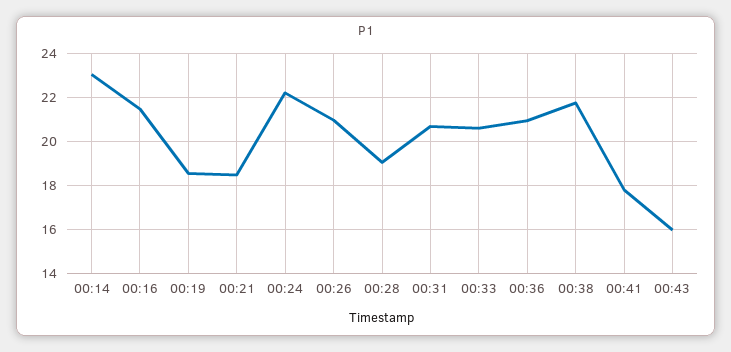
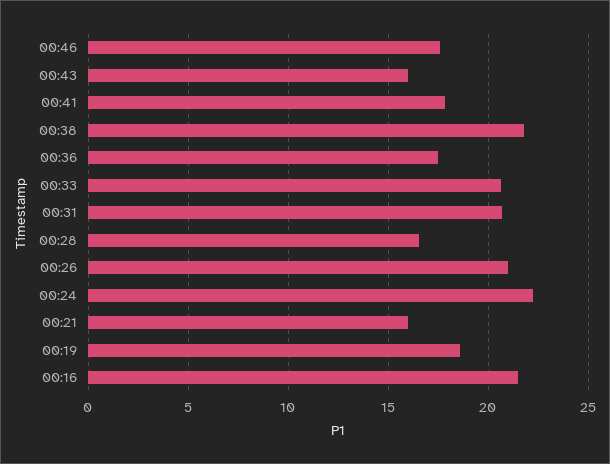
00:14: 23 -> none
00:21: 18.5 -> 16
00:28: 19 -> 16.5
00:36: 21 -> 17.5
00:46: none -> 17.5

